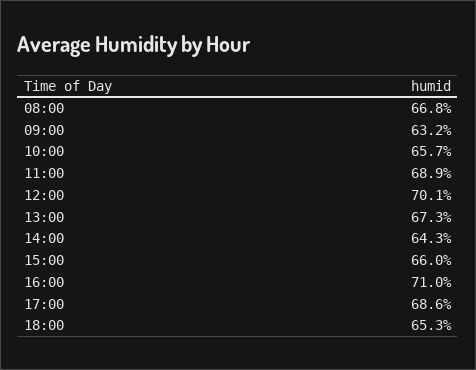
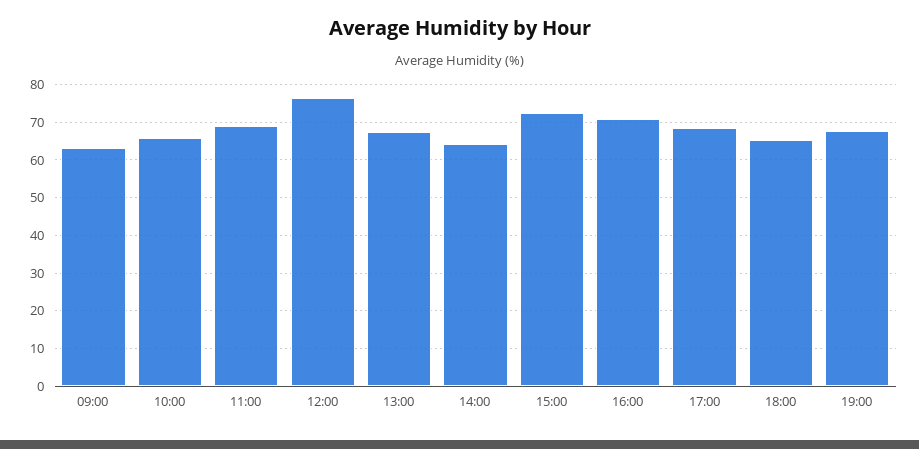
08:00: 66.8 -> none
12:00: 70.1 -> 76
15:00: 66 -> 72
19:00: none -> 68

